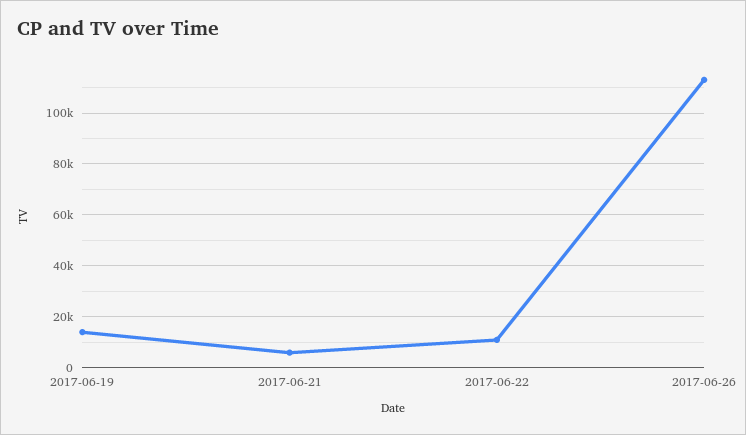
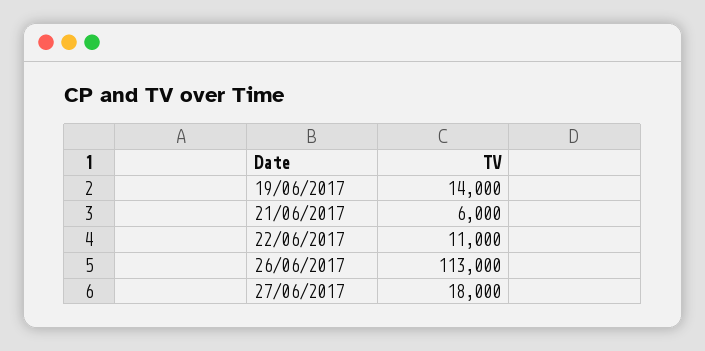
27/06/2017: none -> 18000

